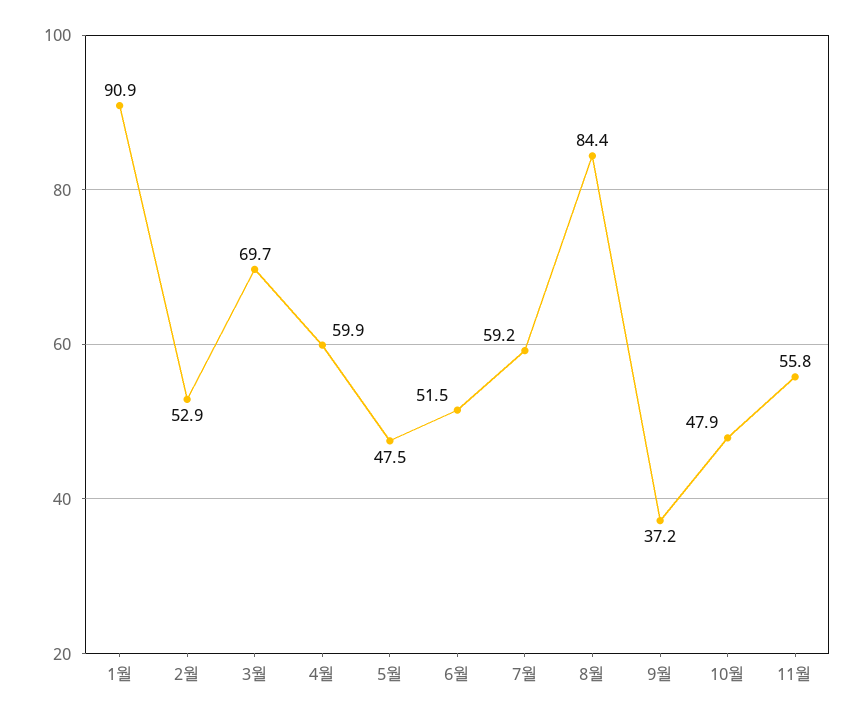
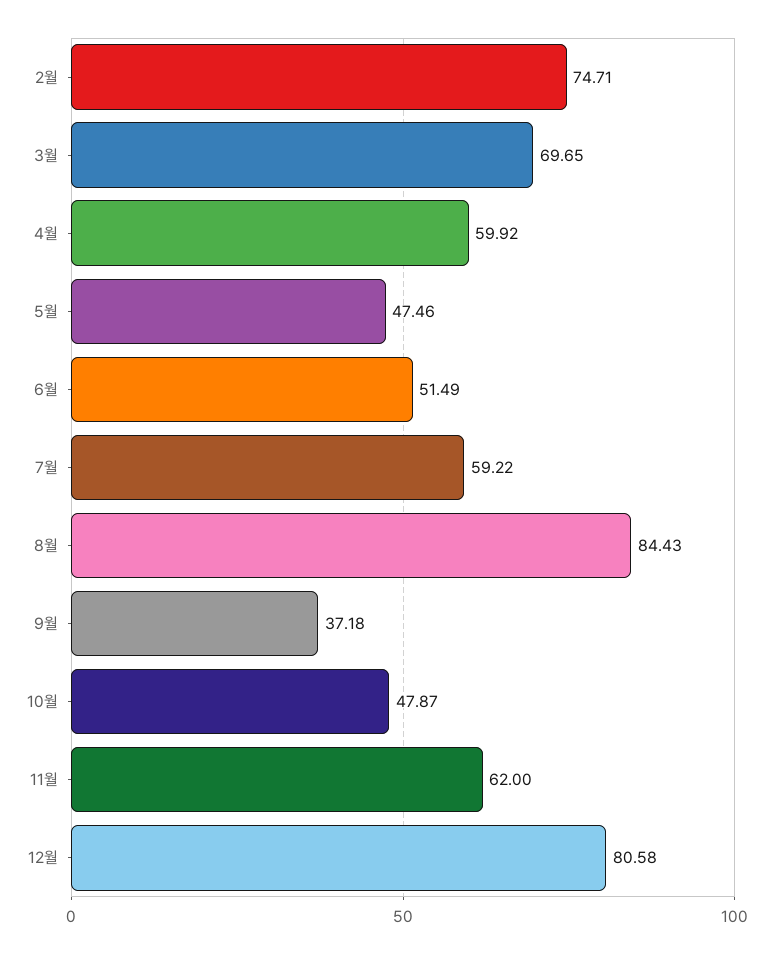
1월: 90.9 -> none
2월: 52.9 -> 74.71
11월: 55.8 -> 62
12월: none -> 80.58

